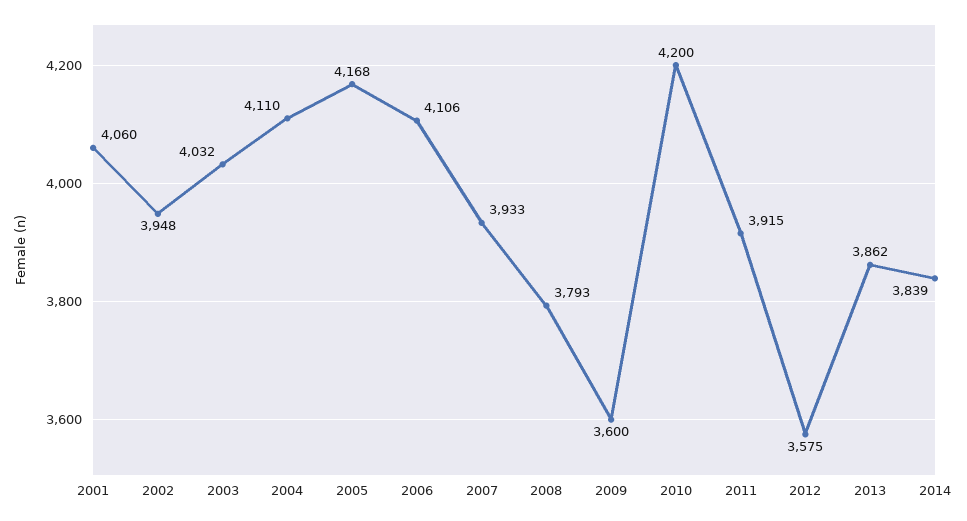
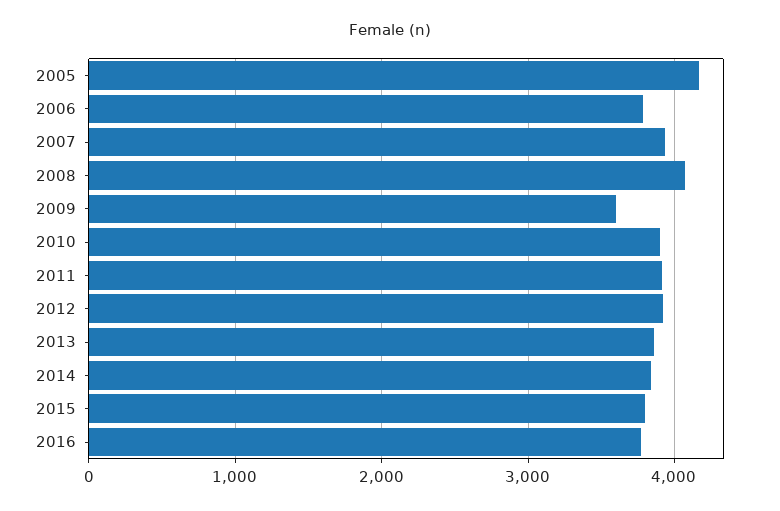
2001: 4060 -> none
2002: 3948 -> none
2003: 4032 -> none
2004: 4110 -> none
2006: 4106 -> 3800
2008: 3793 -> 4100
2010: 4200 -> 3900
2012: 3575 -> 3900
2015: none -> 3800
2016: none -> 3800

